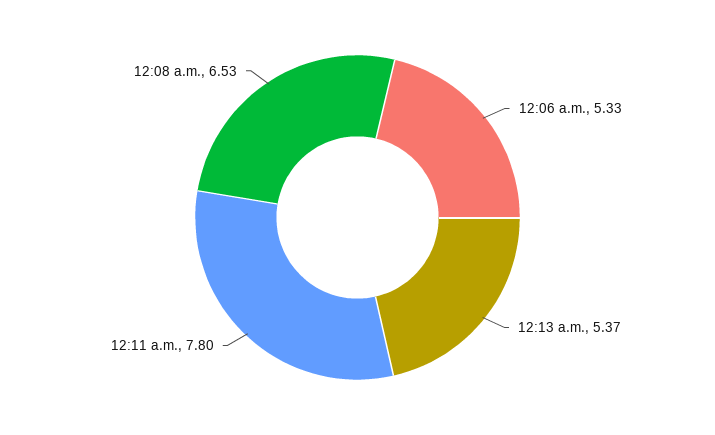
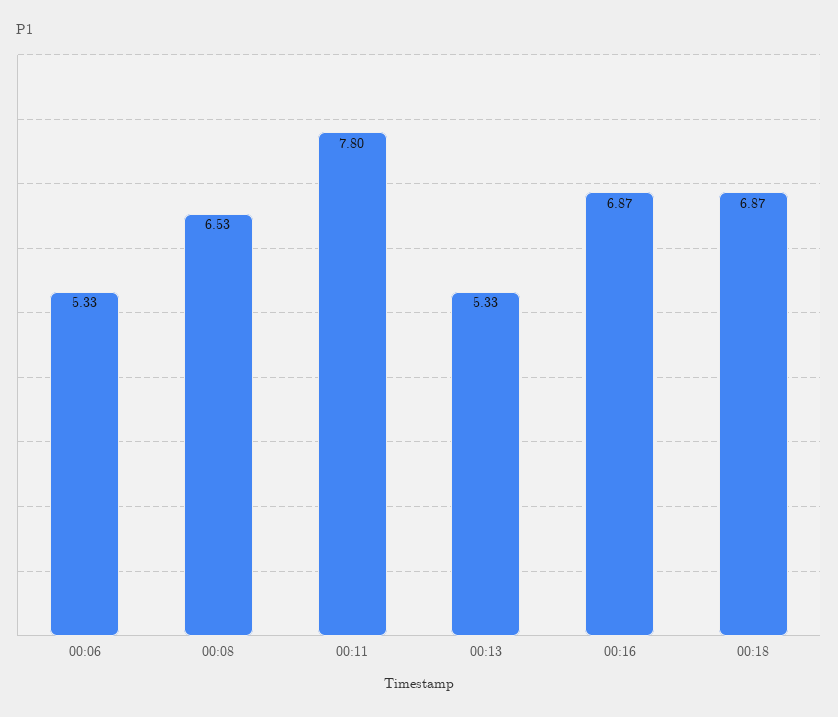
12:13 a.m.: 5.37 -> 5.33
00:16: none -> 6.87
00:18: none -> 6.87

